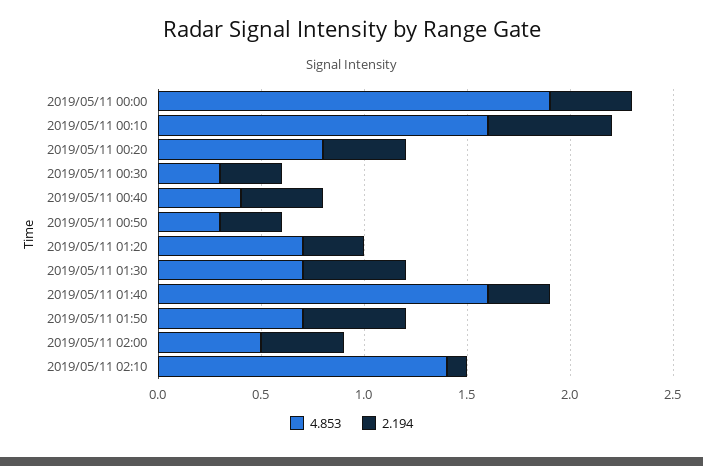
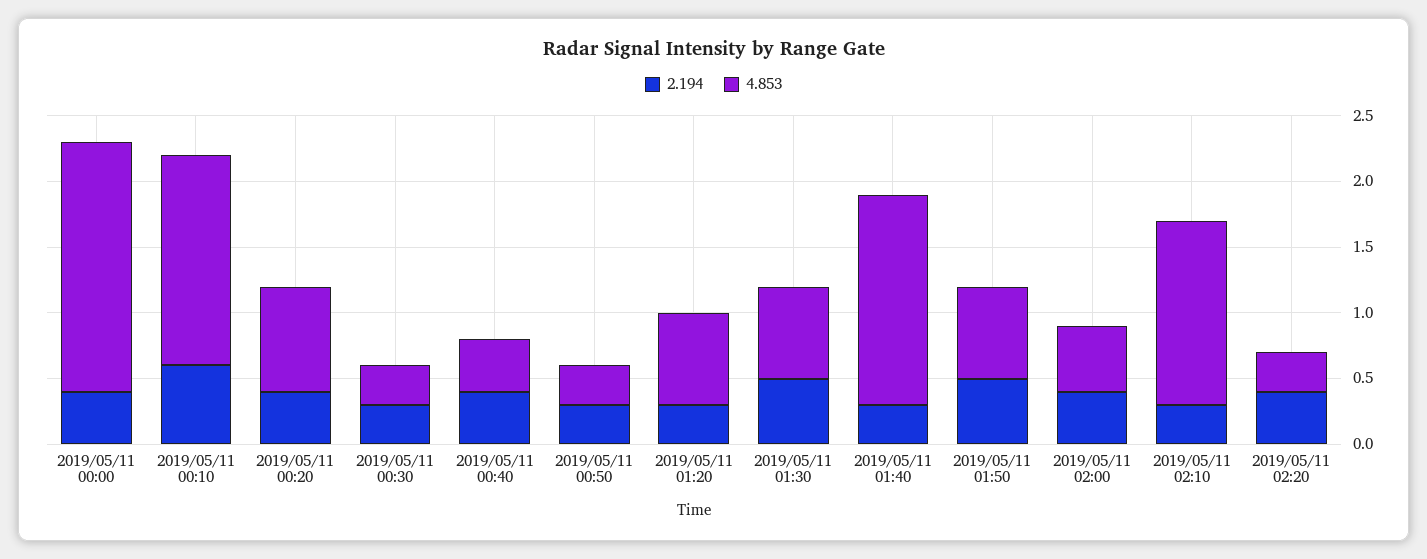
2.194, 2019/05/11 02:10: 0.1 -> 0.3
2.194, 2019/05/11 02:20: none -> 0.4
4.853, 2019/05/11 02:20: none -> 0.3

